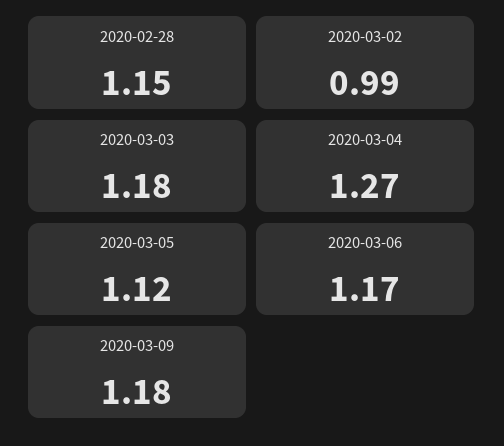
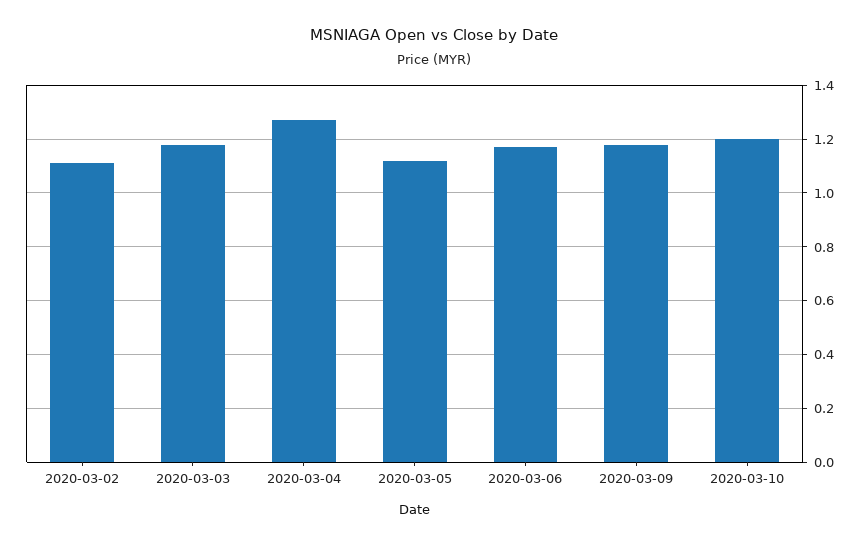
2020-02-28: 1.15 -> none
2020-03-02: 0.99 -> 1.1
2020-03-10: none -> 1.2

